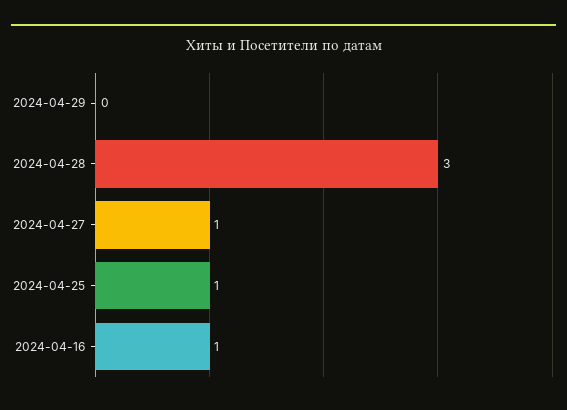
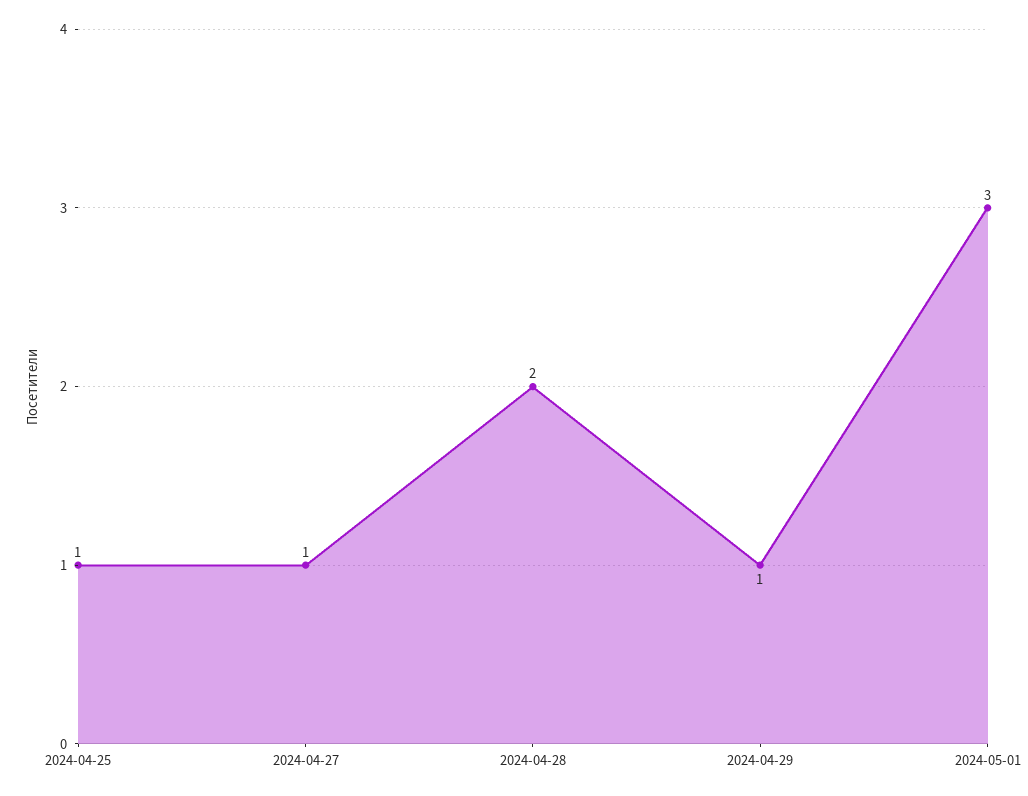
2024-04-29: 0 -> 1
2024-04-28: 3 -> 2
2024-04-16: 1 -> none
2024-05-01: none -> 3

